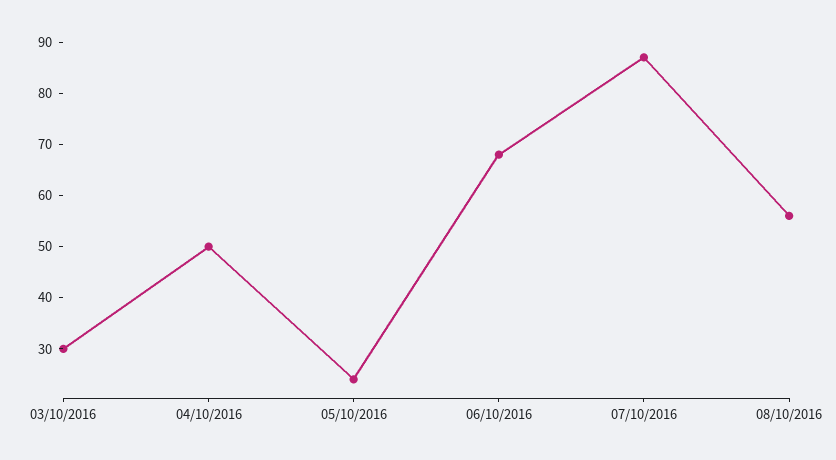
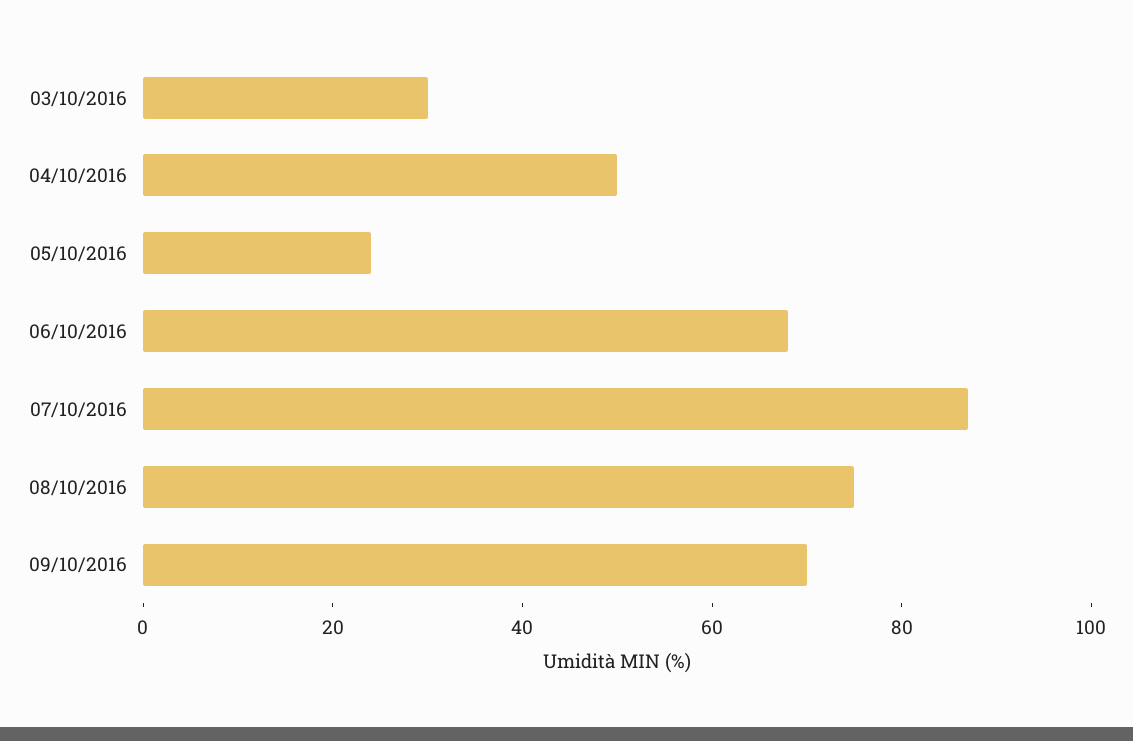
08/10/2016: 55 -> 75
09/10/2016: none -> 70

